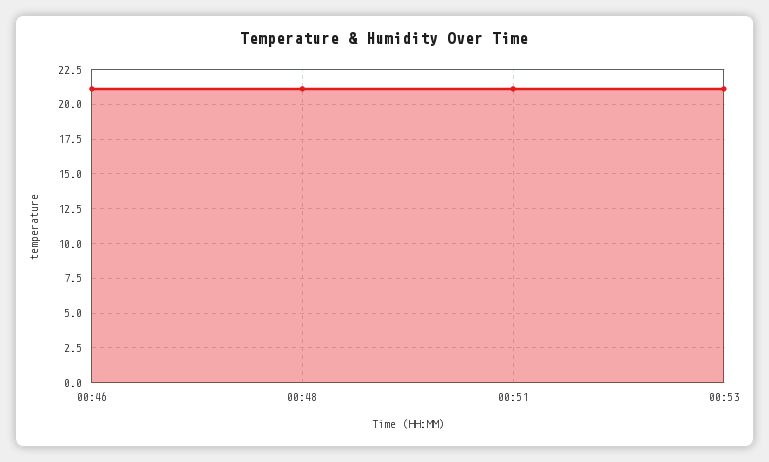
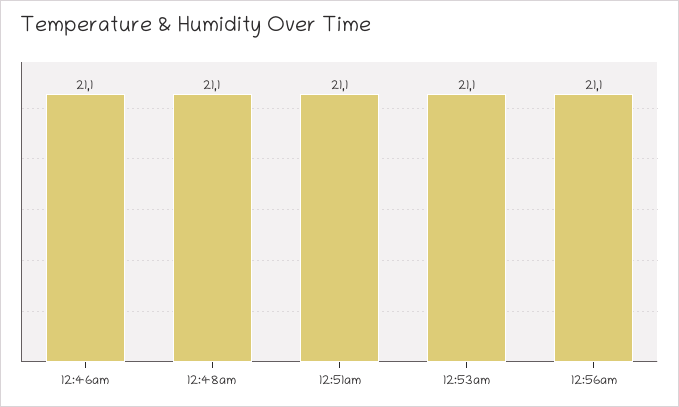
12:56am: none -> 21.1

